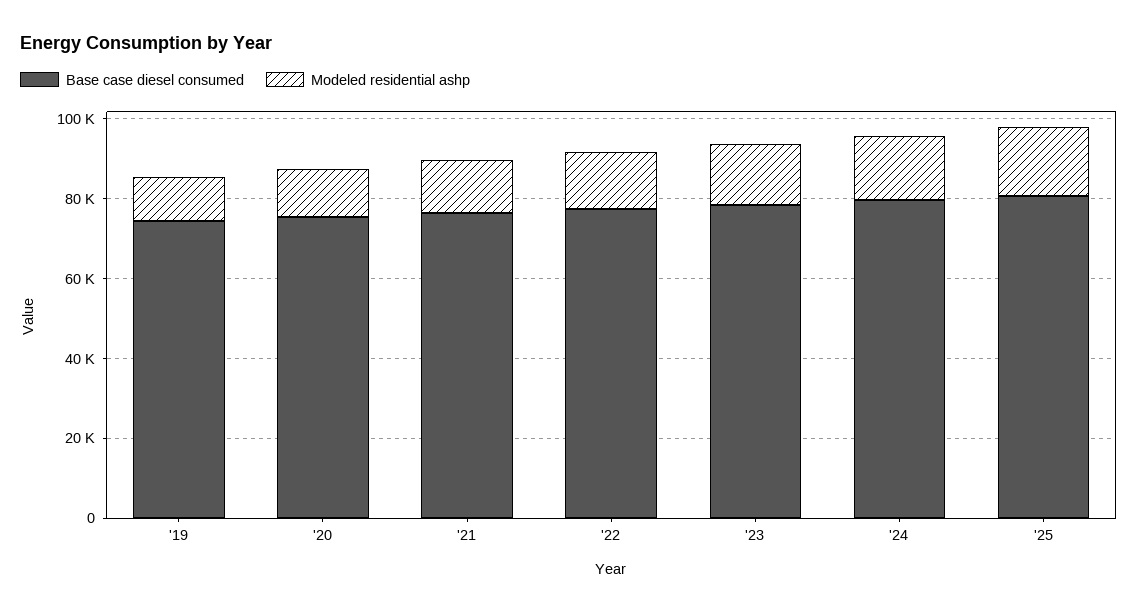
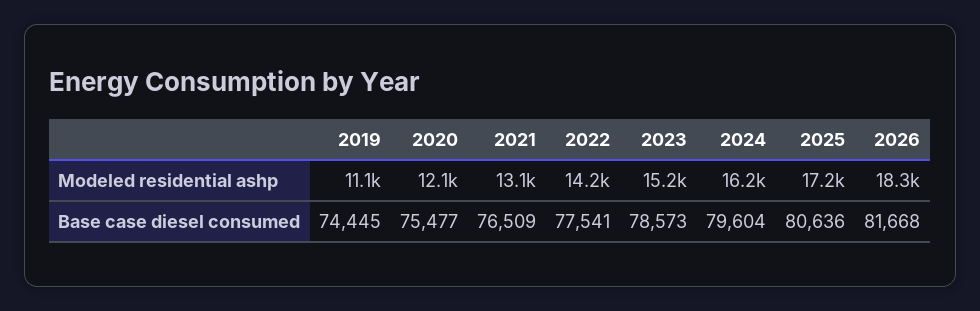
Modeled residential ashp, 2026: none -> 18300
Base case diesel consumed, 2026: none -> 81668

